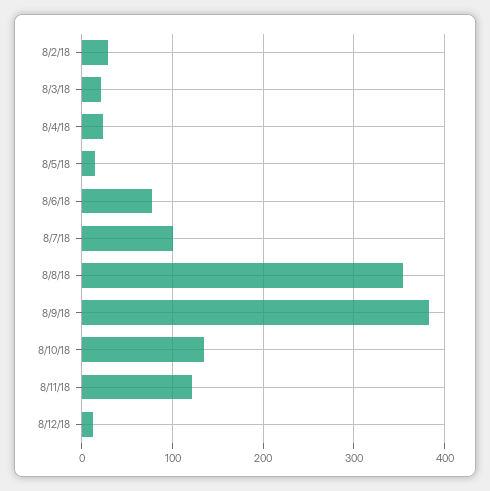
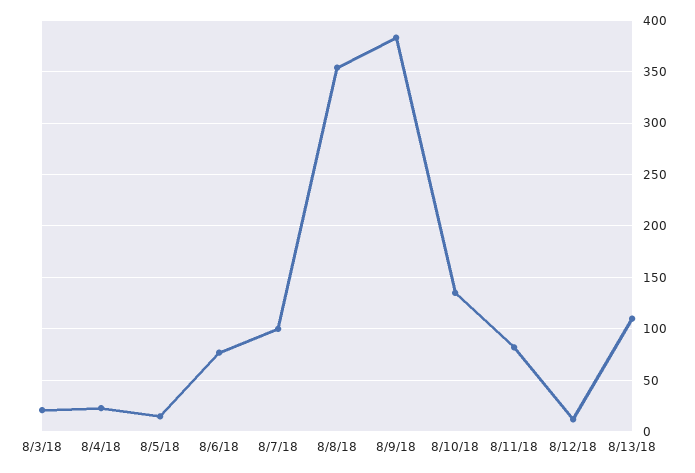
8/2/18: 30 -> none
8/11/18: 120 -> 80
8/13/18: none -> 110

